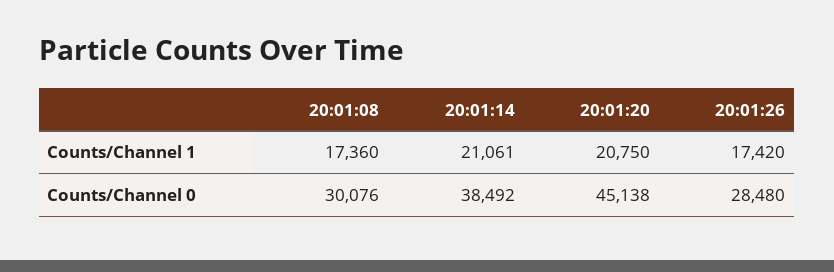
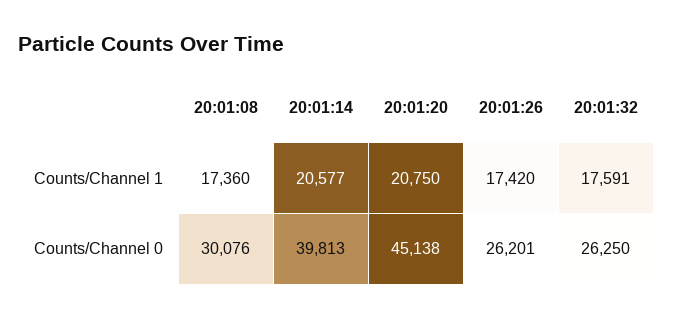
20:01:14, Counts/Channel 1: 21061 -> 20577
20:01:14, Counts/Channel 0: 38492 -> 39813
20:01:26, Counts/Channel 0: 28480 -> 26201
20:01:32, Counts/Channel 1: none -> 17591
20:01:32, Counts/Channel 0: none -> 26250

